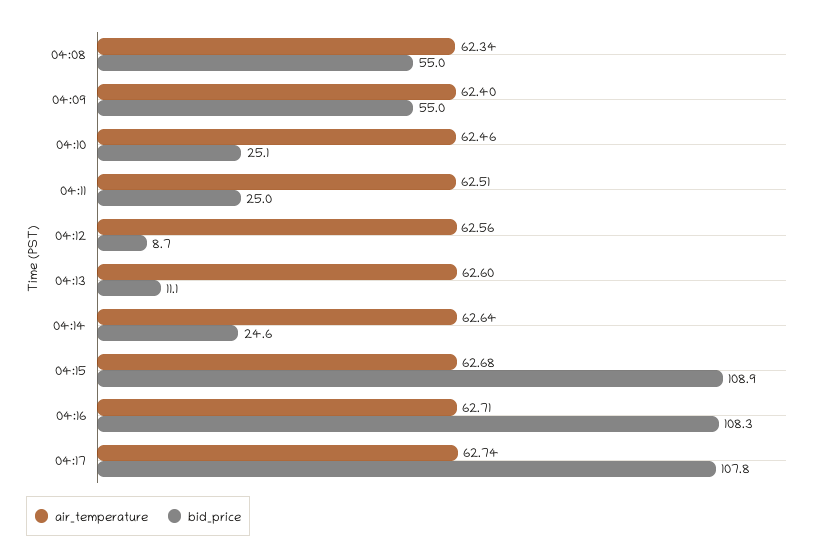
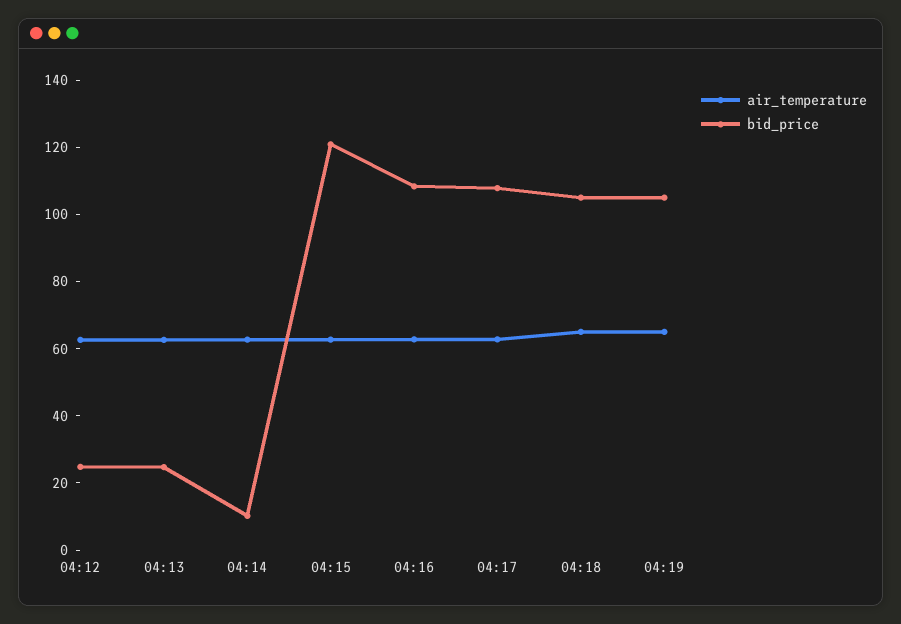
air_temperature, 04:08: 62.34 -> none
bid_price, 04:08: 55 -> none
air_temperature, 04:09: 62.4 -> none
bid_price, 04:09: 55 -> none
air_temperature, 04:10: 62.46 -> none
bid_price, 04:10: 25.1 -> none
air_temperature, 04:11: 62.51 -> none
bid_price, 04:11: 25 -> none
bid_price, 04:12: 8.7 -> 25
bid_price, 04:13: 11.1 -> 25
bid_price, 04:14: 24.6 -> 10
bid_price, 04:15: 108.9 -> 120
air_temperature, 04:18: none -> 65
bid_price, 04:18: none -> 105
air_temperature, 04:19: none -> 65
bid_price, 04:19: none -> 105

